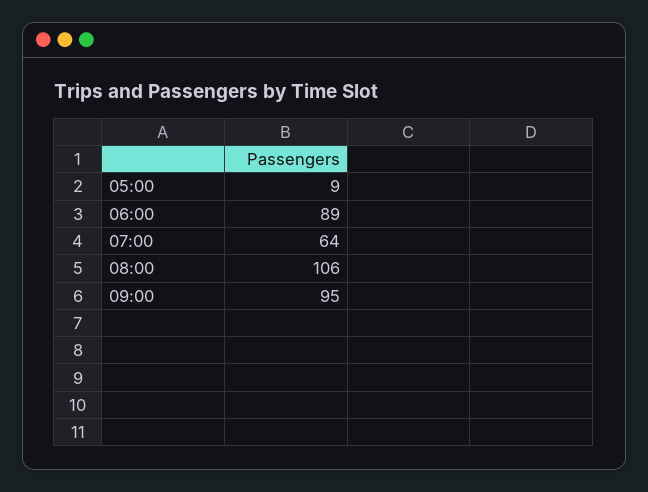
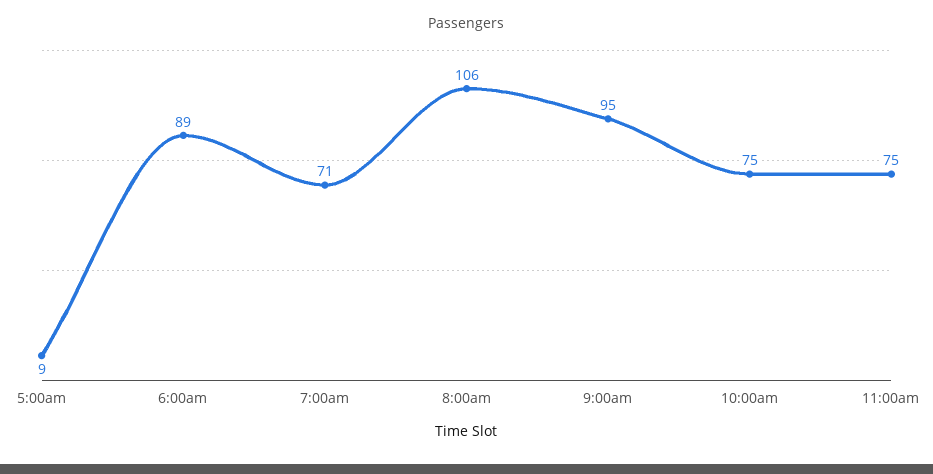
07:00: 64 -> 71
10:00am: none -> 75
11:00am: none -> 75

